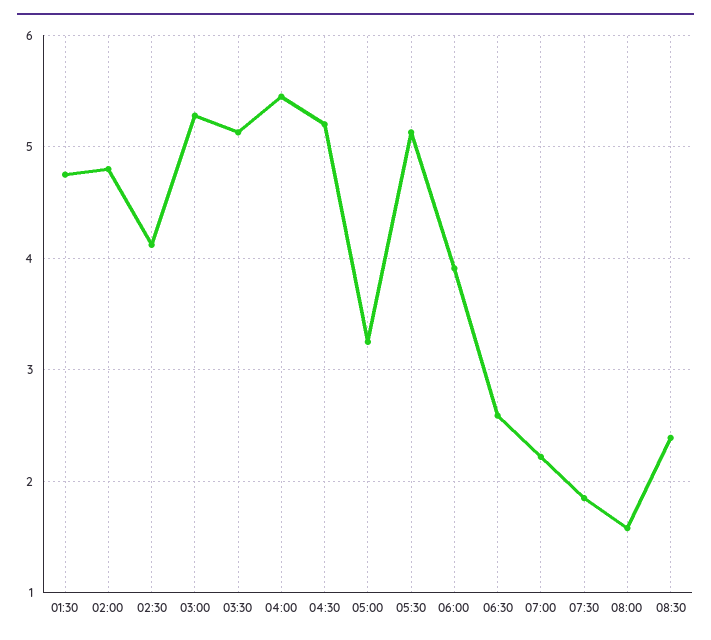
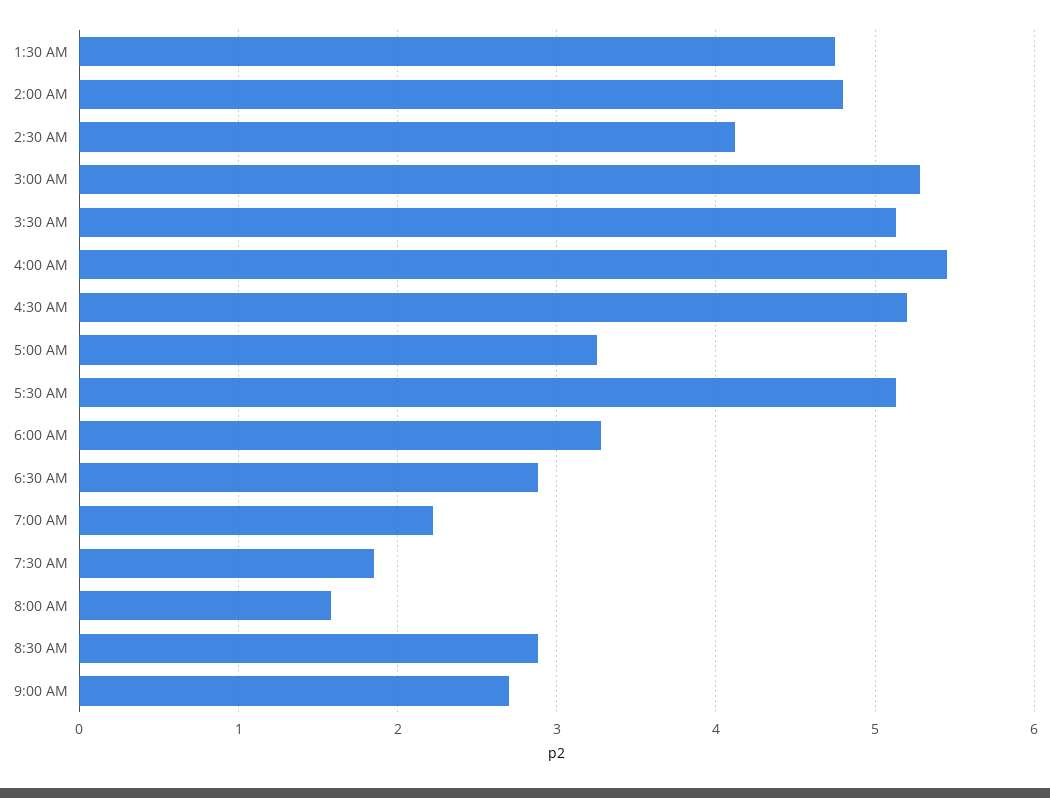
06:00: 3.9 -> 3.3
06:30: 2.6 -> 2.9
08:30: 2.4 -> 2.9
9:00 AM: none -> 2.7

